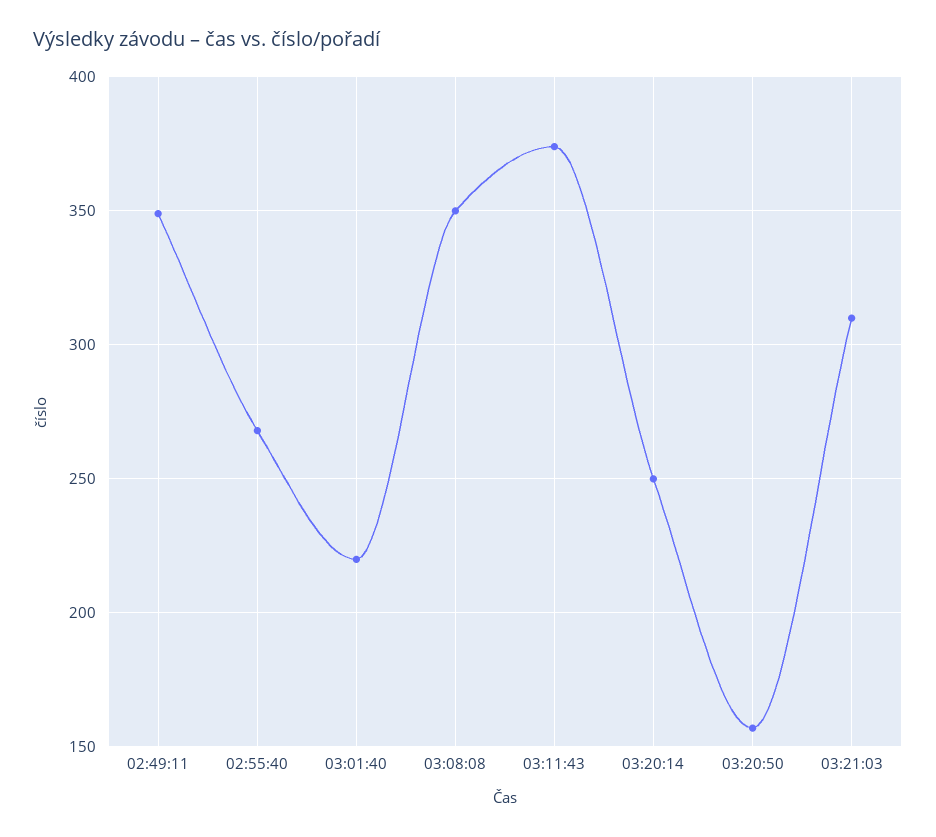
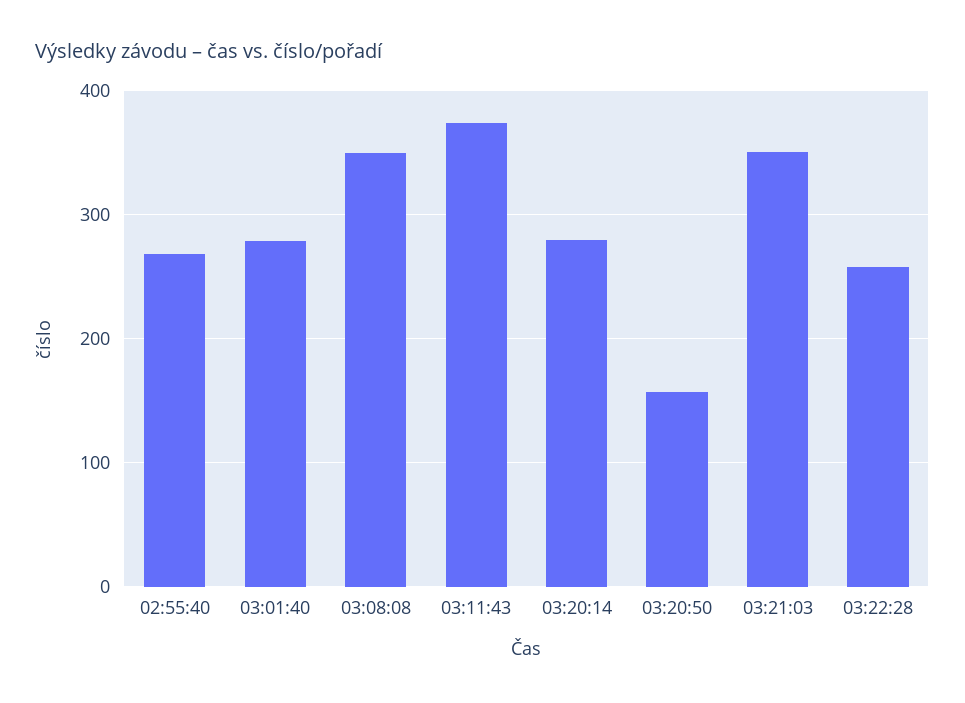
02:49:11: 350 -> none
03:01:40: 220 -> 280
03:20:14: 250 -> 280
03:21:03: 310 -> 350
03:22:28: none -> 260

